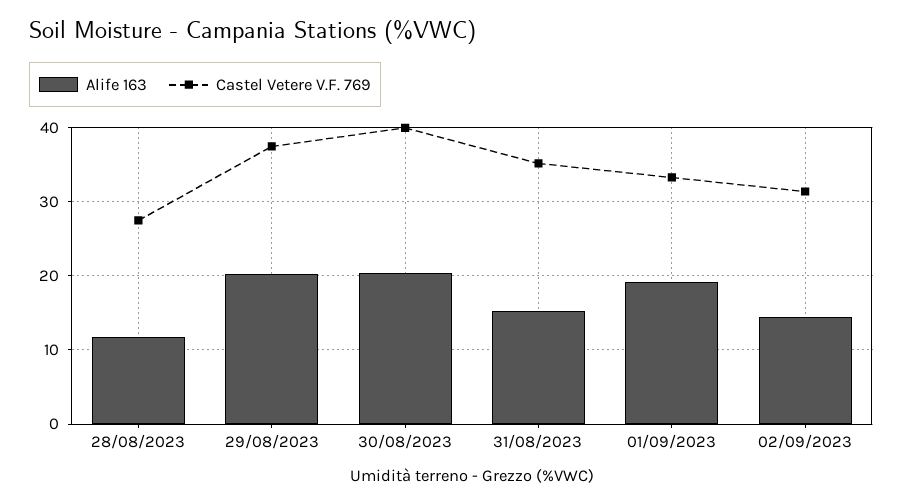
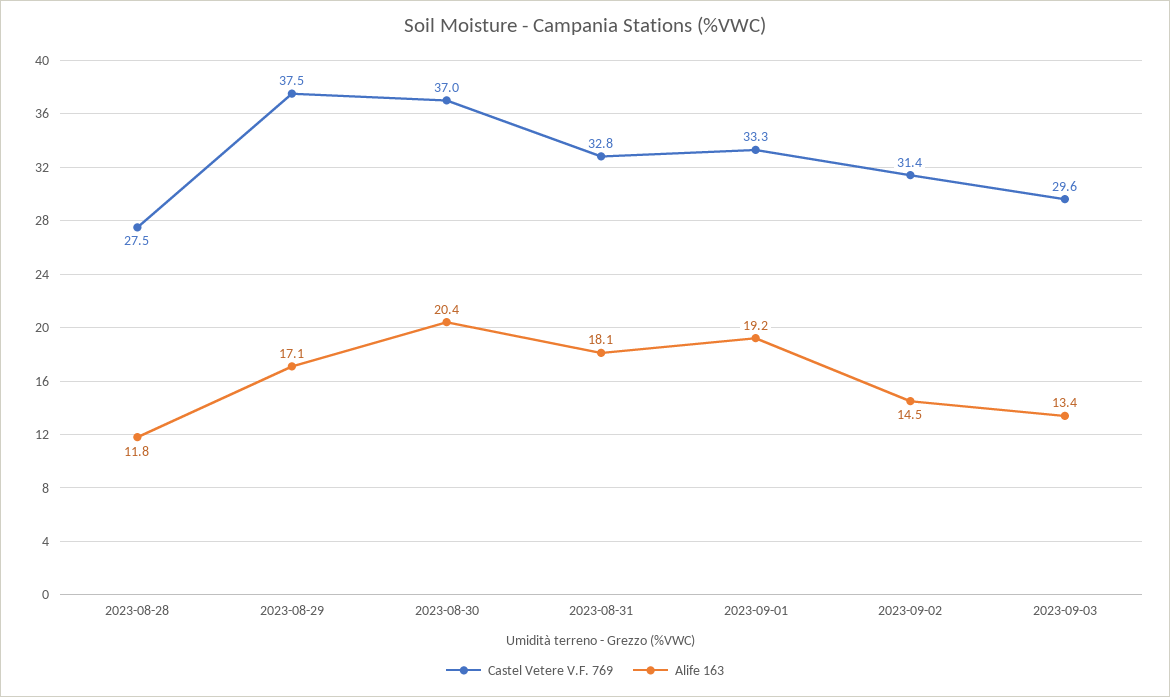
Alife 163, 29/08/2023: 20 -> 17.1
Castel Vetere V.F. 769, 30/08/2023: 40 -> 37
Alife 163, 31/08/2023: 15 -> 18.1
Castel Vetere V.F. 769, 31/08/2023: 35 -> 32.8
Castel Vetere V.F. 769, 2023-09-03: none -> 29.6
Alife 163, 2023-09-03: none -> 13.4

